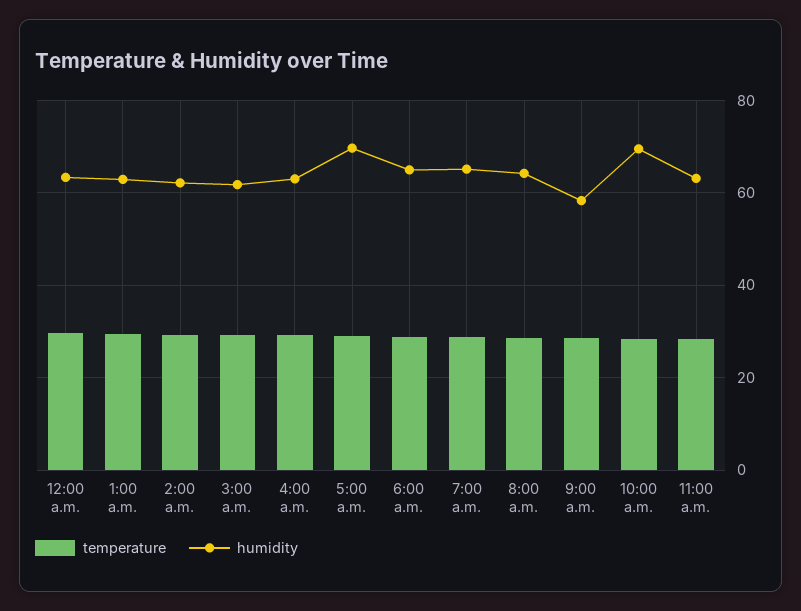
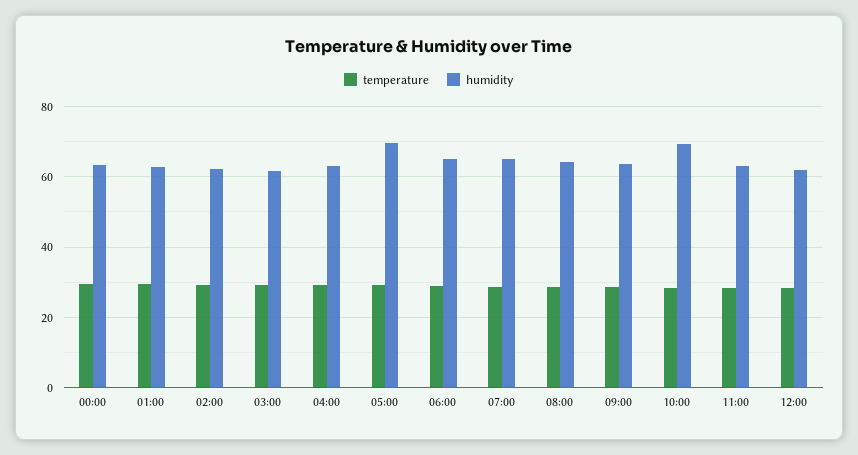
humidity, 9:00 a.m.: 58 -> 64
temperature, 12:00: none -> 28
humidity, 12:00: none -> 62

